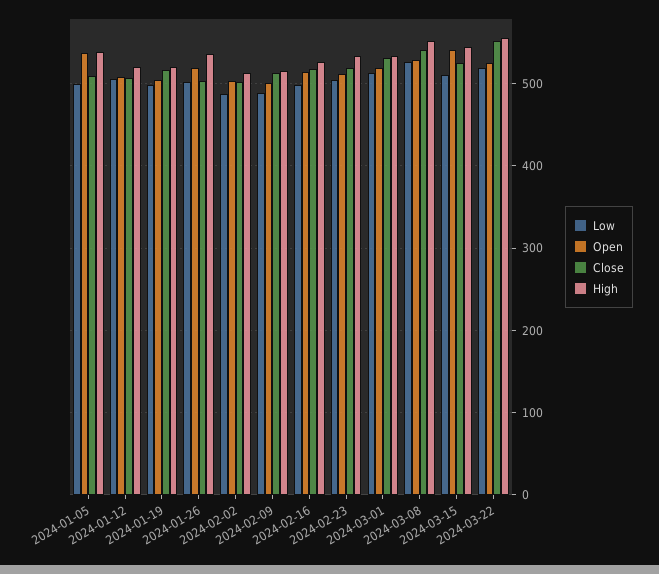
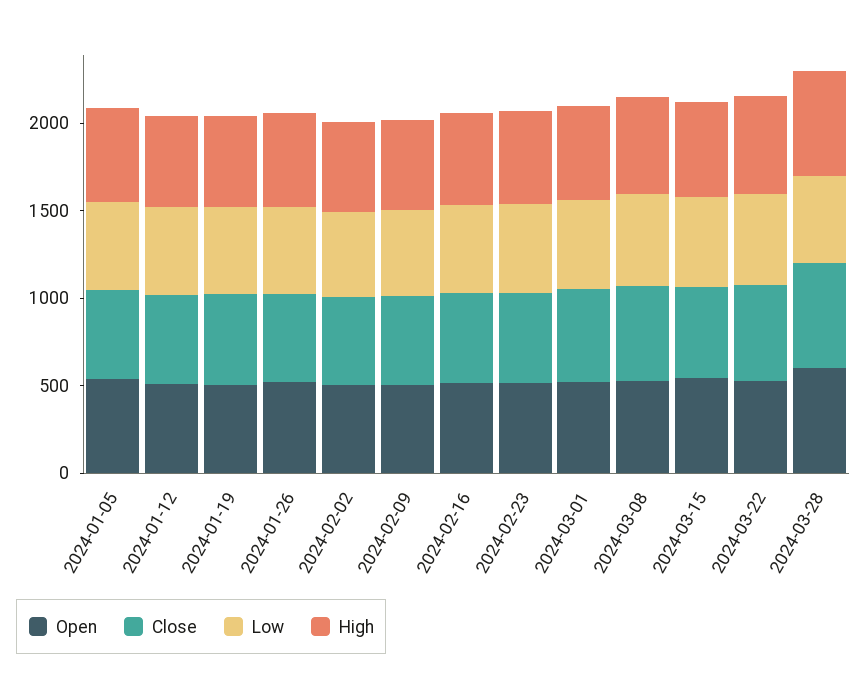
Open, 2024-03-28: none -> 600
Close, 2024-03-28: none -> 600
Low, 2024-03-28: none -> 500
High, 2024-03-28: none -> 600

